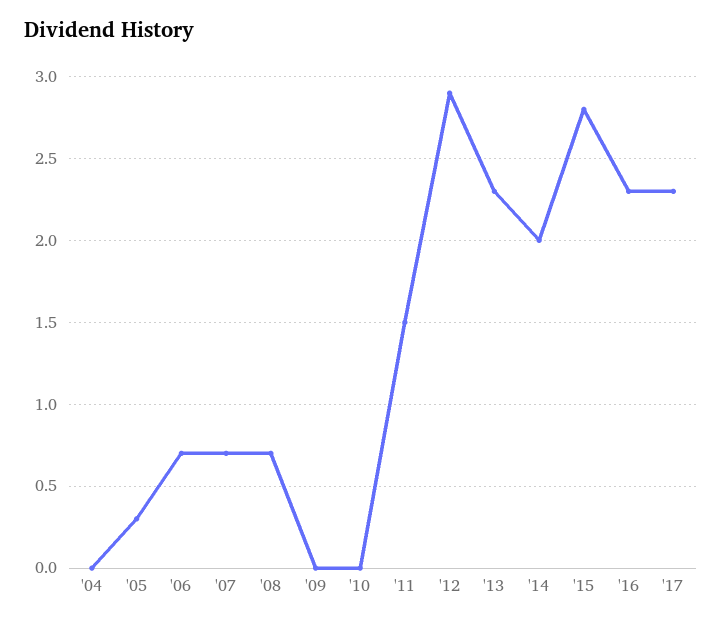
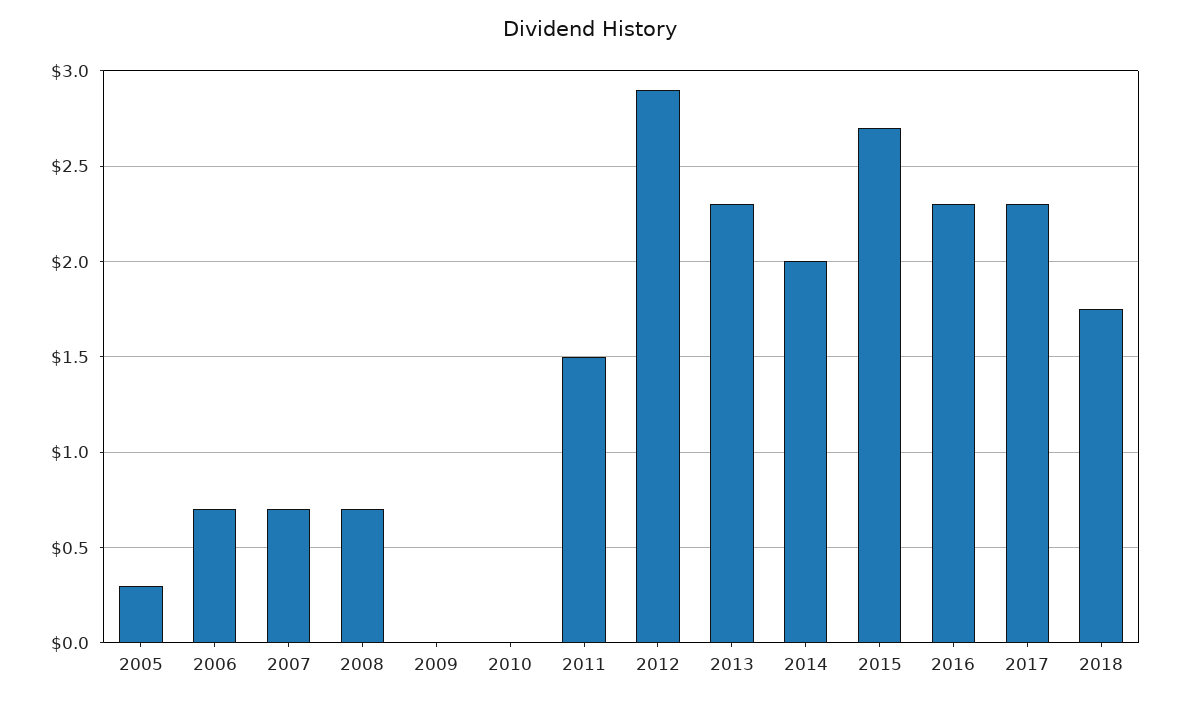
'04: 0 -> none
'15: 2.8 -> 2.7
2018: none -> 1.75

